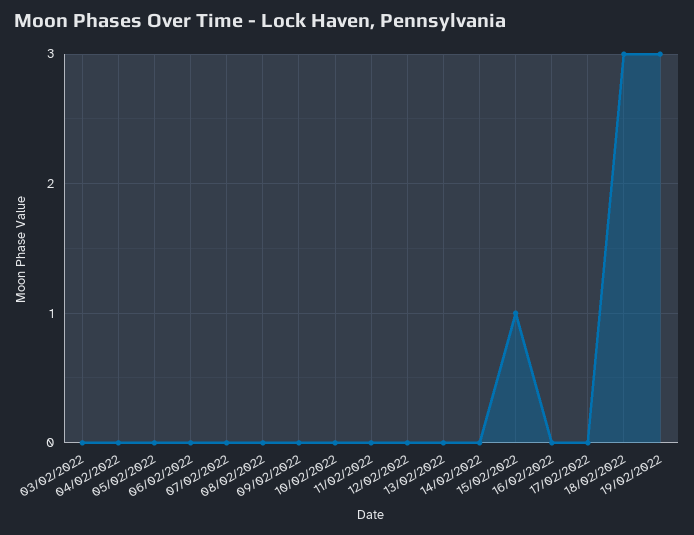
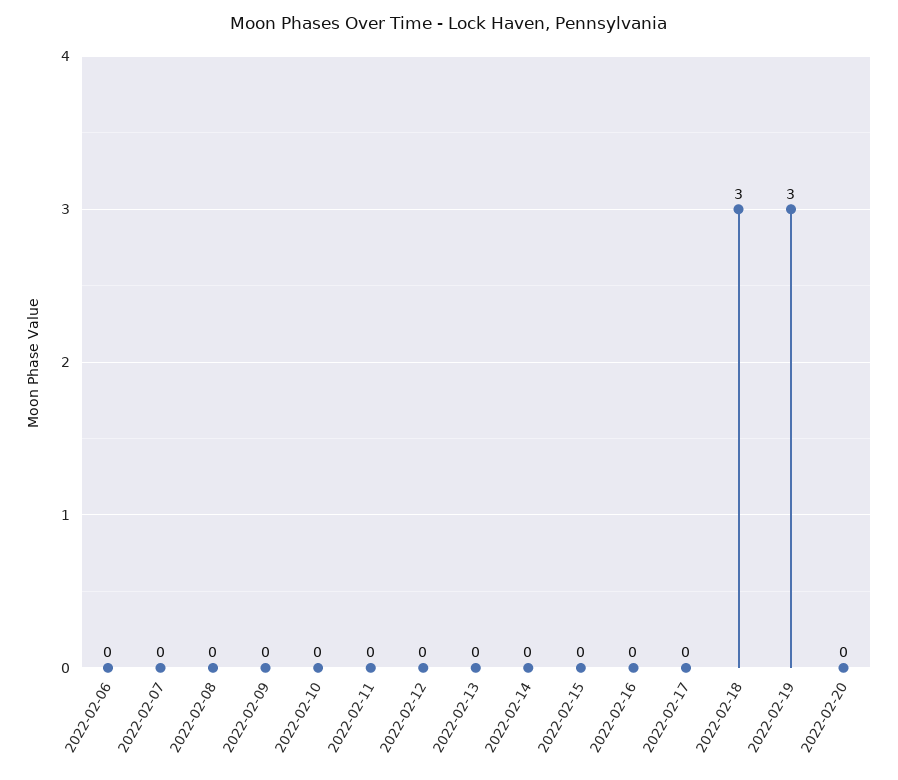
03/02/2022: 0 -> none
04/02/2022: 0 -> none
05/02/2022: 0 -> none
15/02/2022: 1 -> 0
2022-02-20: none -> 0

